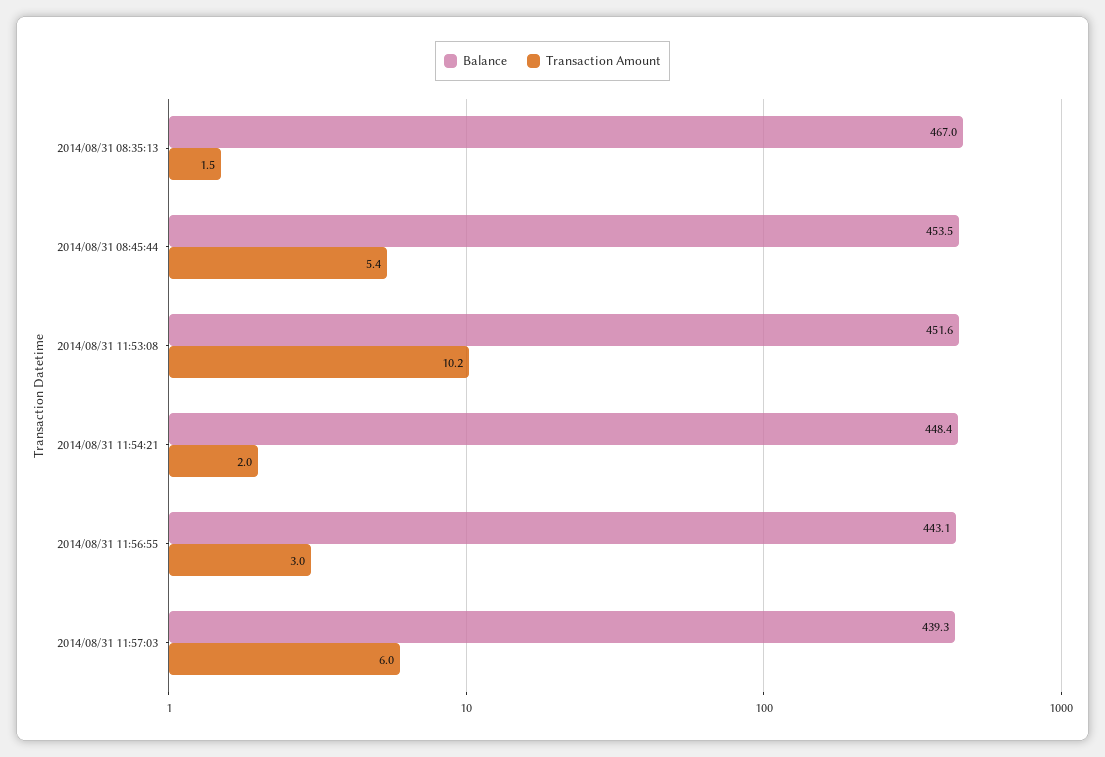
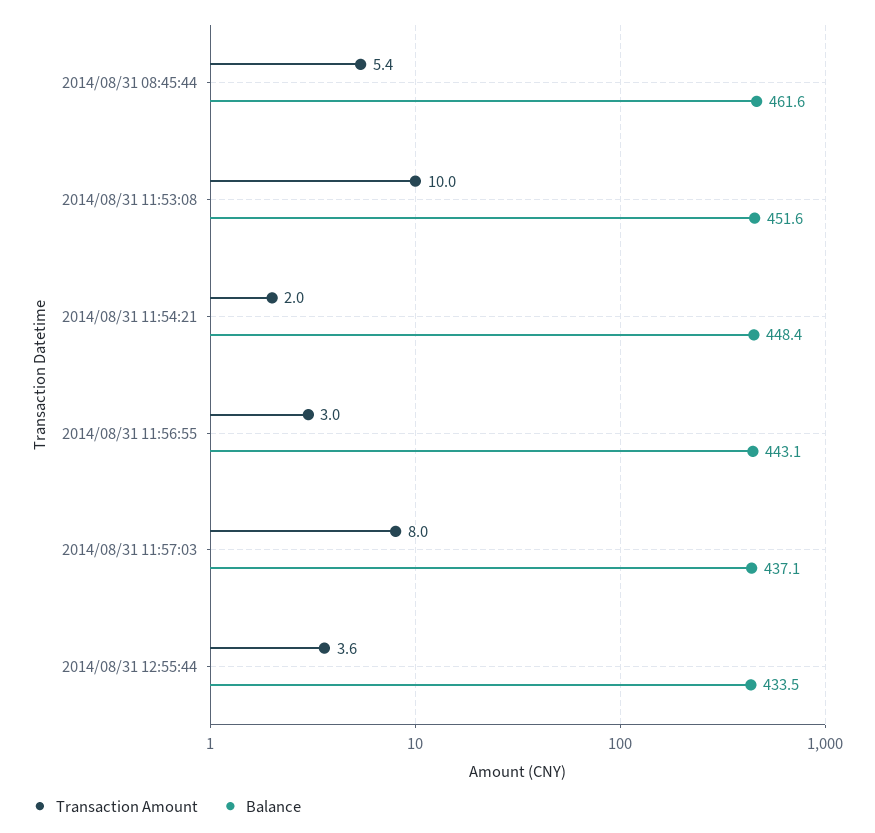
Balance, 2014/08/31 08:35:13: 467 -> none
Transaction Amount, 2014/08/31 08:35:13: 1.5 -> none
Balance, 2014/08/31 08:45:44: 453.5 -> 461.6
Transaction Amount, 2014/08/31 11:53:08: 10.2 -> 10
Balance, 2014/08/31 11:57:03: 439.3 -> 437.1
Transaction Amount, 2014/08/31 11:57:03: 6 -> 8
Transaction Amount, 2014/08/31 12:55:44: none -> 3.6
Balance, 2014/08/31 12:55:44: none -> 433.5

